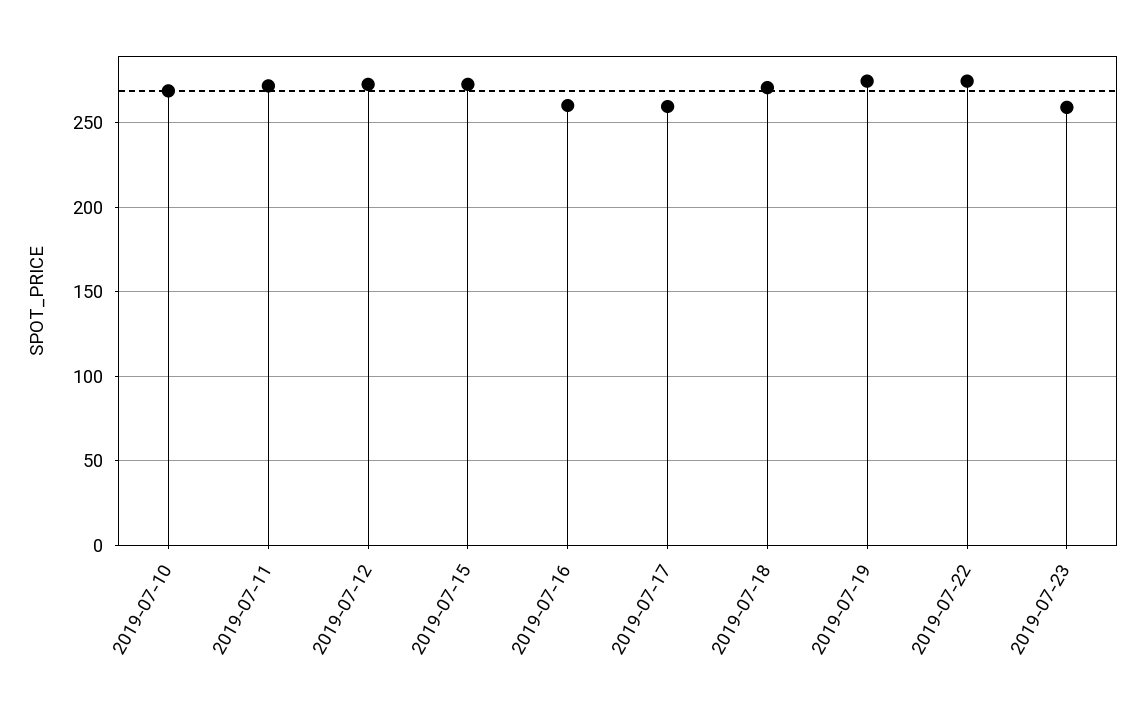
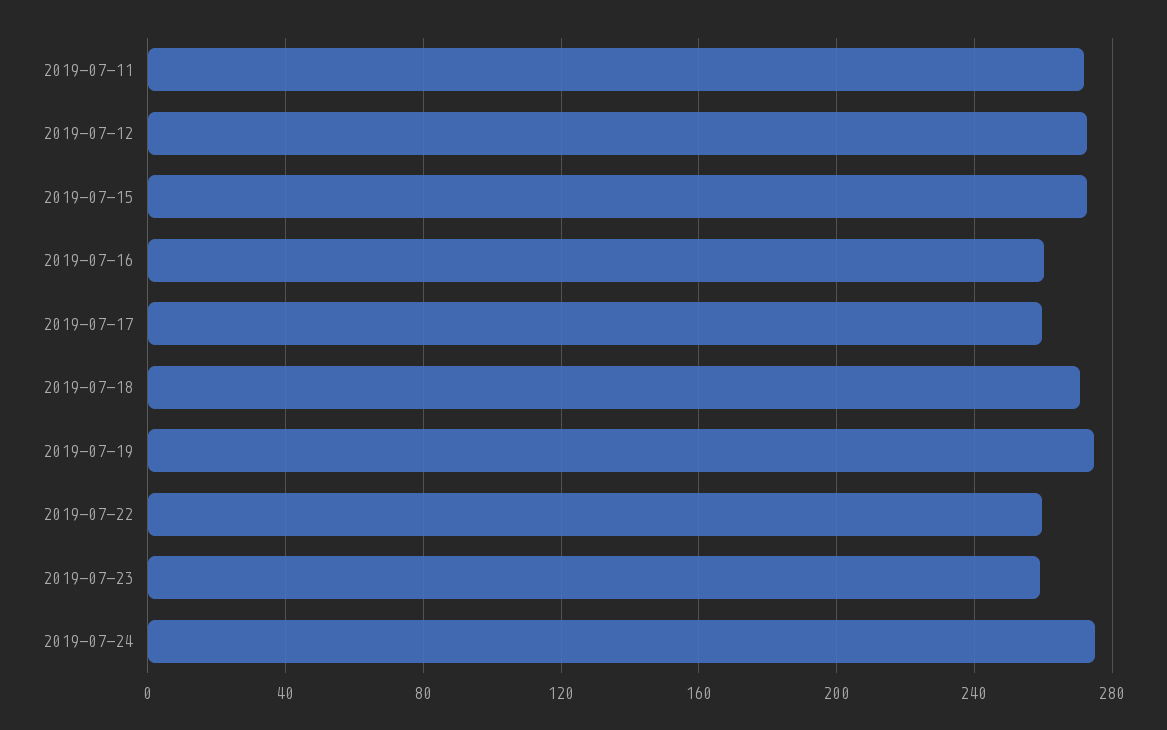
2019-07-10: 270 -> none
2019-07-22: 275 -> 260
2019-07-24: none -> 275

